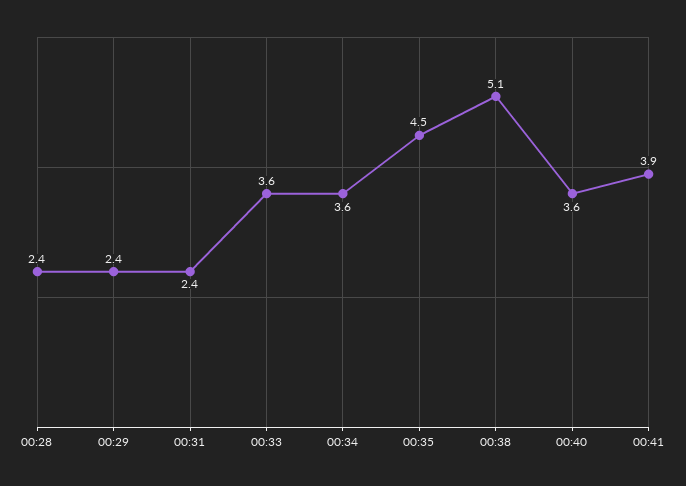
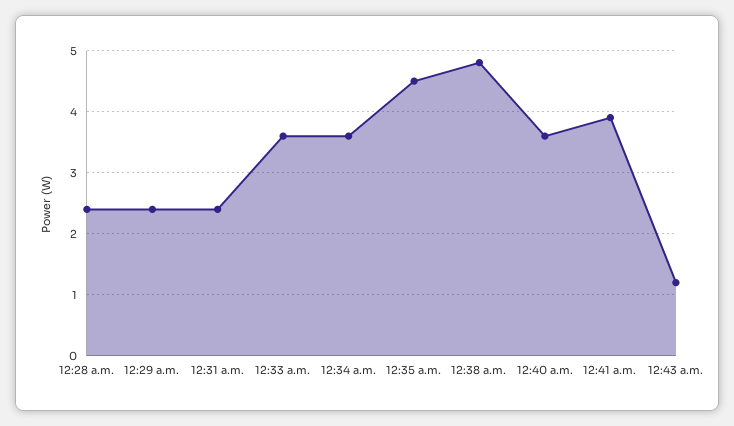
00:38: 5.1 -> 4.8
12:43 a.m.: none -> 1.2

